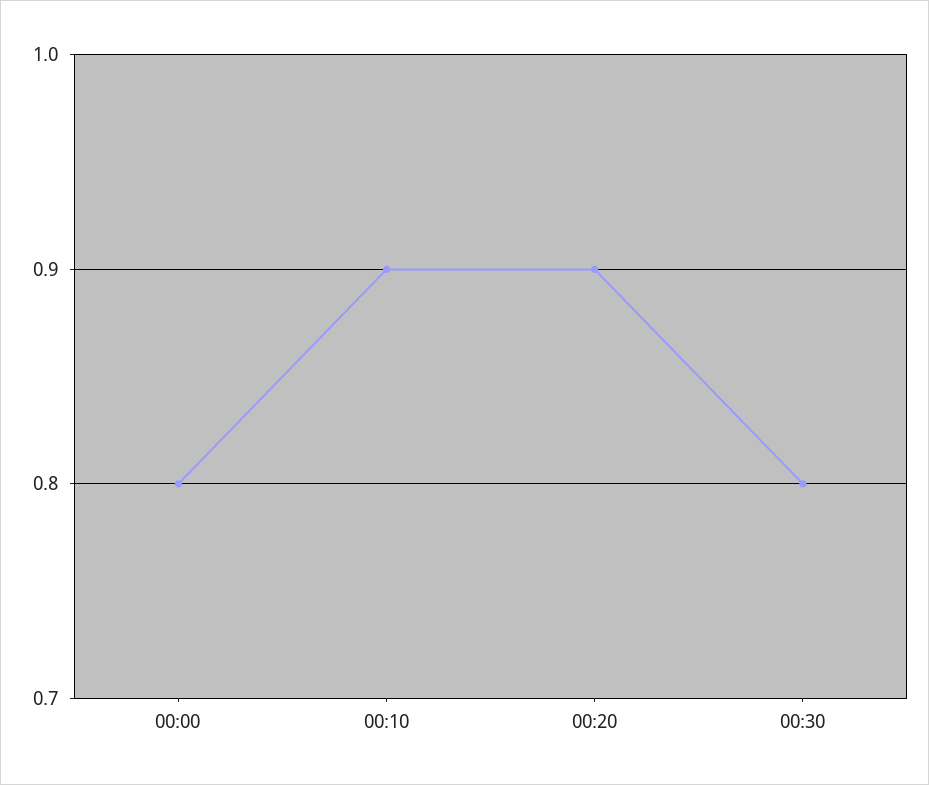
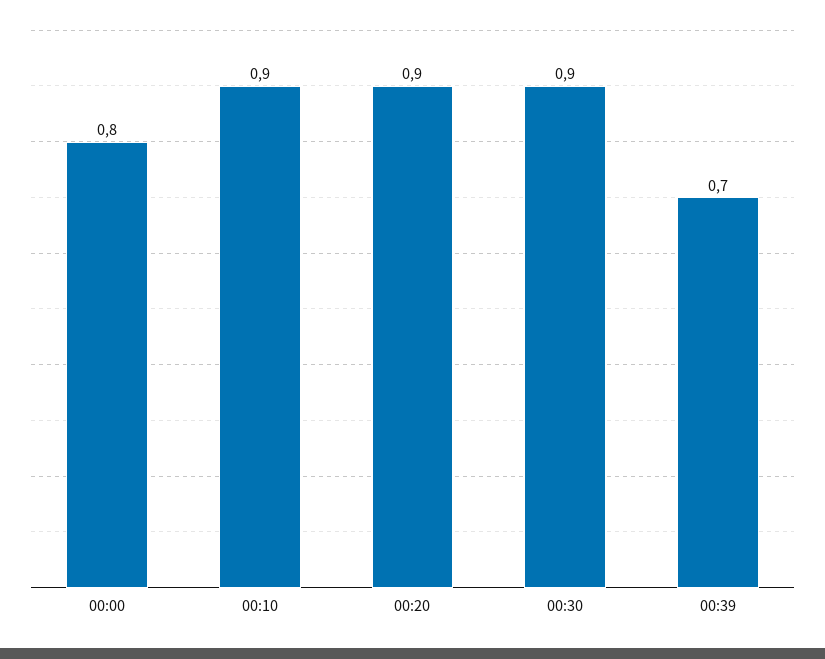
00:30: 0.8 -> 0.9
00:39: none -> 0.7

